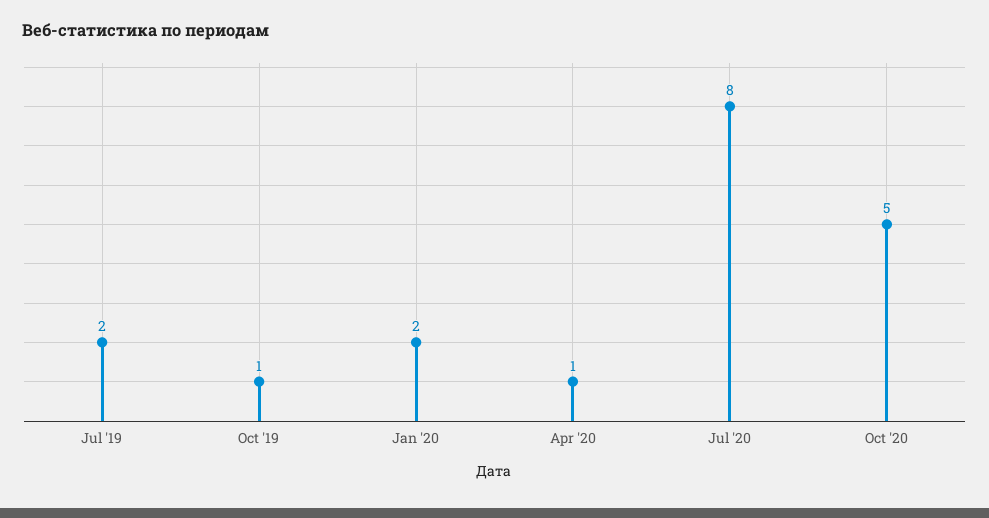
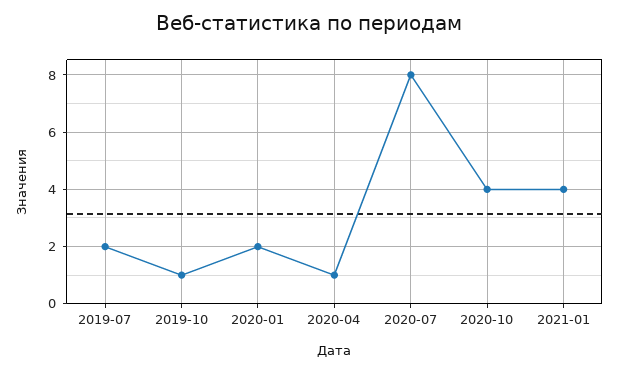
Oct '20: 5 -> 4
2021-01: none -> 4

